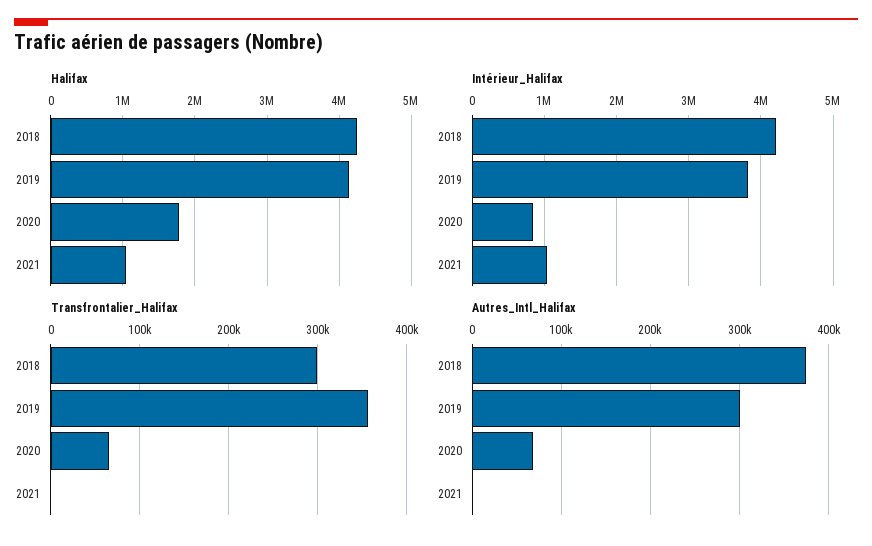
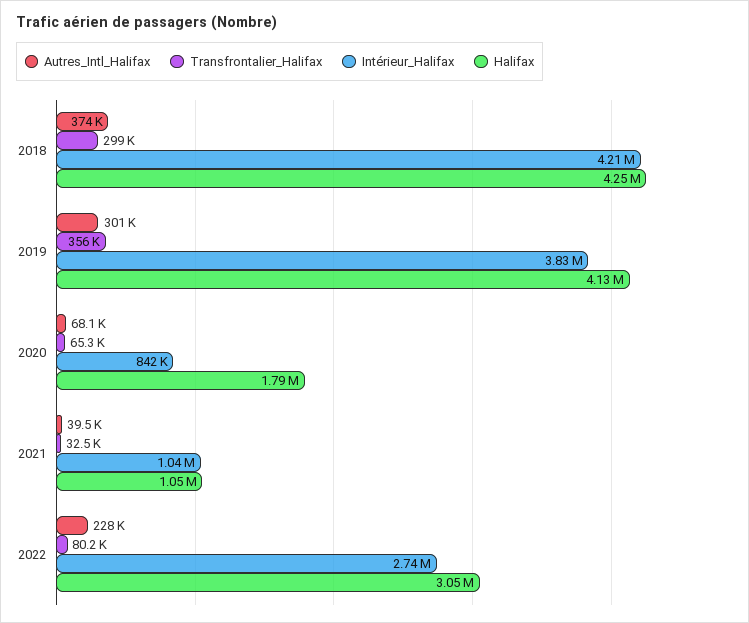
Transfrontalier_Halifax, 2021: 0 -> 32500
Autres_Intl_Halifax, 2021: 0 -> 39500
Autres_Intl_Halifax, 2022: none -> 228000
Transfrontalier_Halifax, 2022: none -> 80200
Intérieur_Halifax, 2022: none -> 2740000
Halifax, 2022: none -> 3050000

